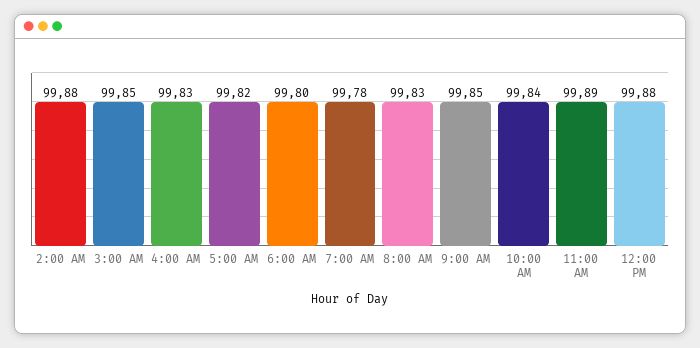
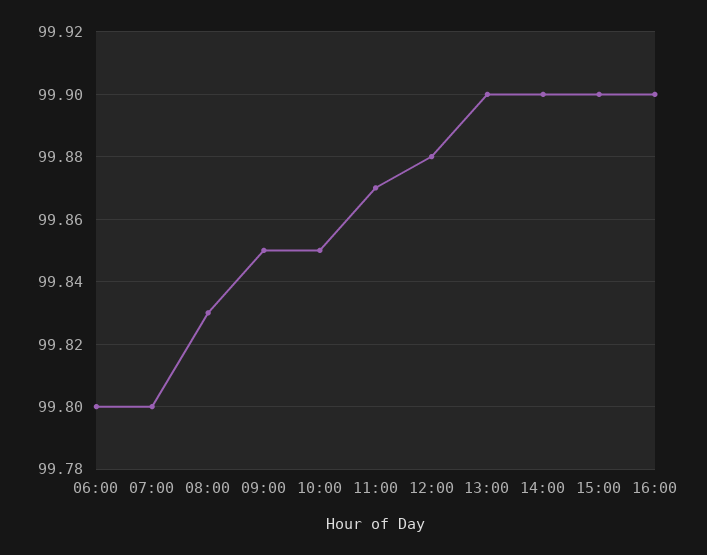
2:00 AM: 99.88 -> none
3:00 AM: 99.85 -> none
4:00 AM: 99.83 -> none
5:00 AM: 99.82 -> none
7:00 AM: 99.78 -> 99.8
10:00 AM: 99.84 -> 99.85
11:00 AM: 99.89 -> 99.87
13:00: none -> 99.9
14:00: none -> 99.9
15:00: none -> 99.9
16:00: none -> 99.9

